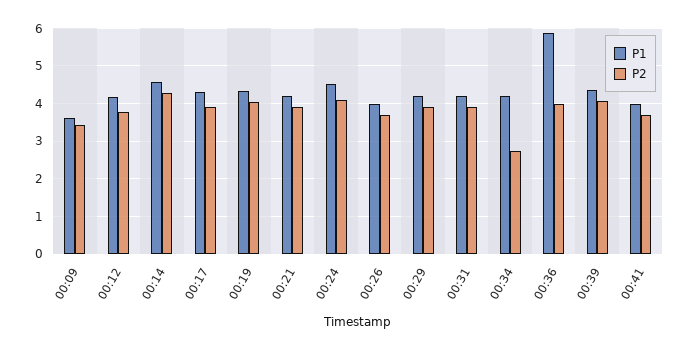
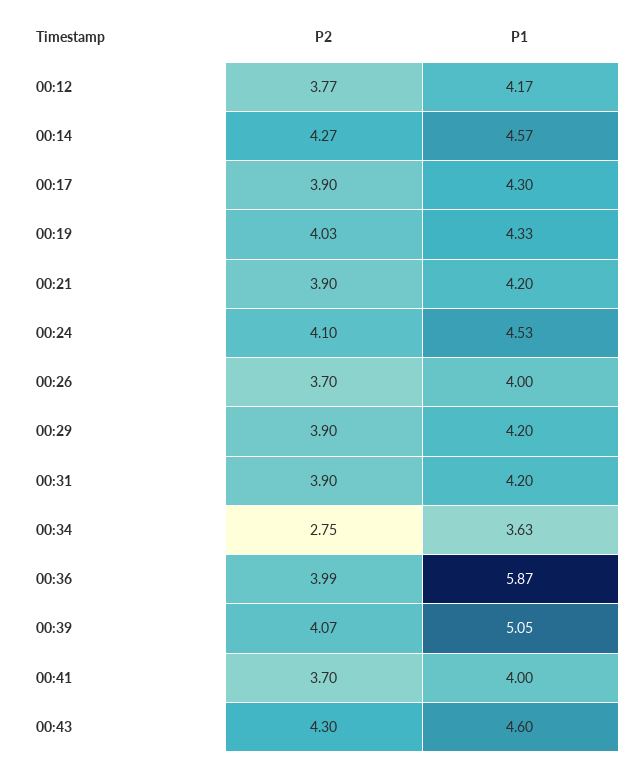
P1, 00:09: 3.6 -> none
P2, 00:09: 3.4 -> none
P1, 00:34: 4.2 -> 3.63
P1, 00:39: 4.4 -> 5.05
P2, 00:43: none -> 4.3
P1, 00:43: none -> 4.6

